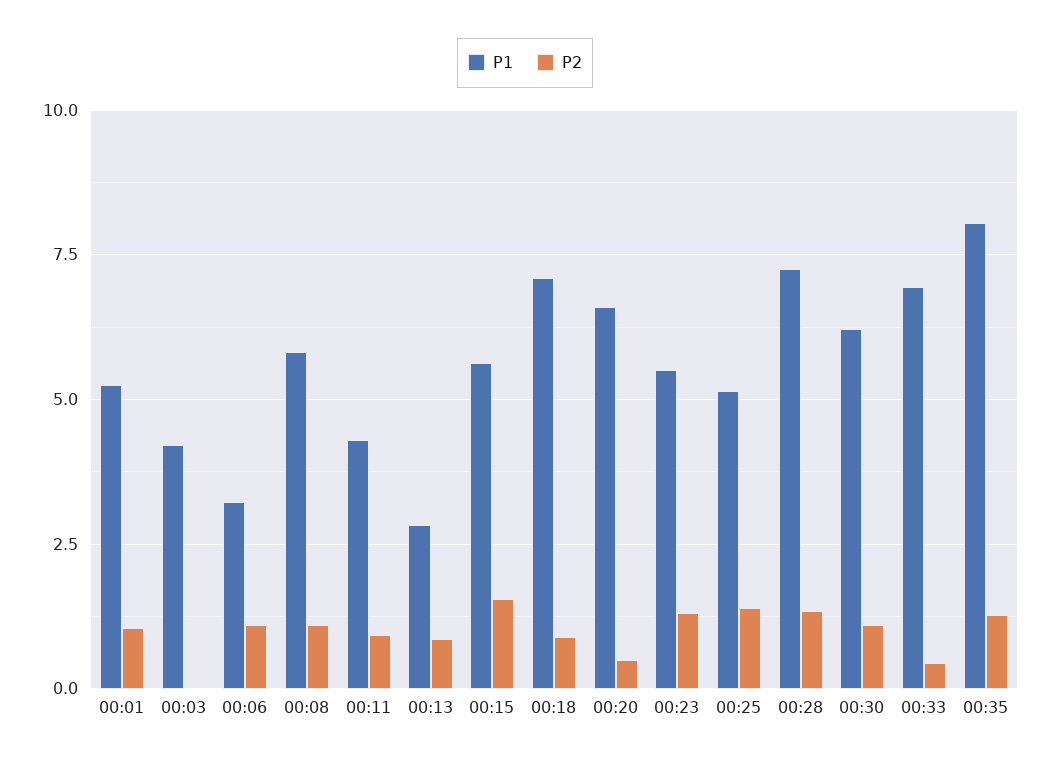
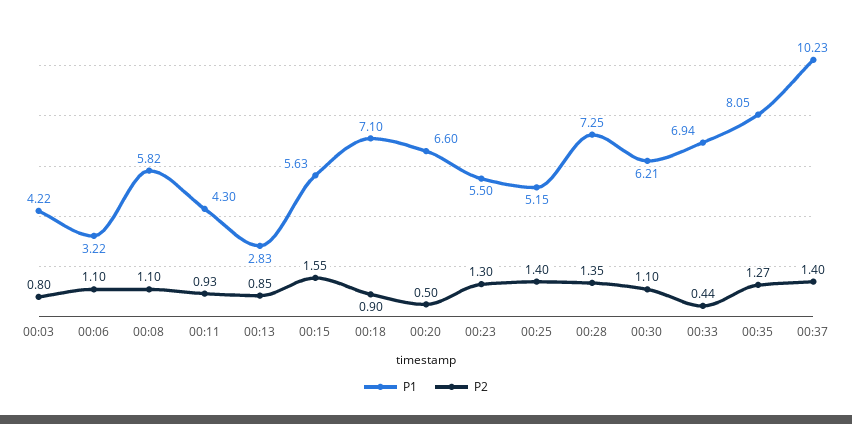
P1, 00:01: 5.25 -> none
P2, 00:01: 1 -> none
P2, 00:03: 0 -> 0.8
P1, 00:37: none -> 10.23
P2, 00:37: none -> 1.4

